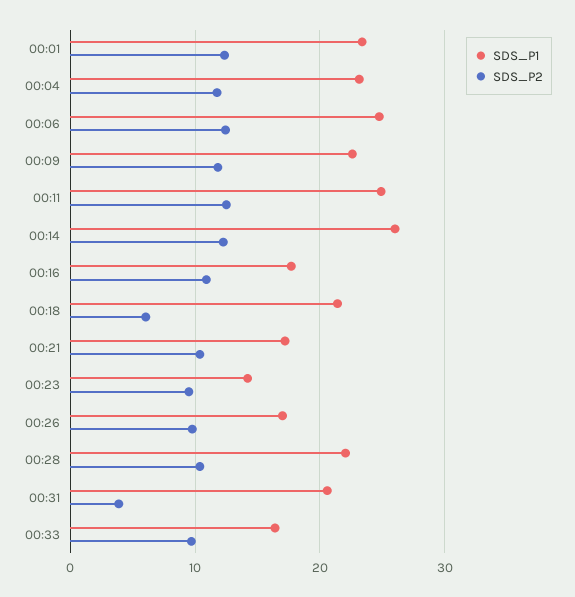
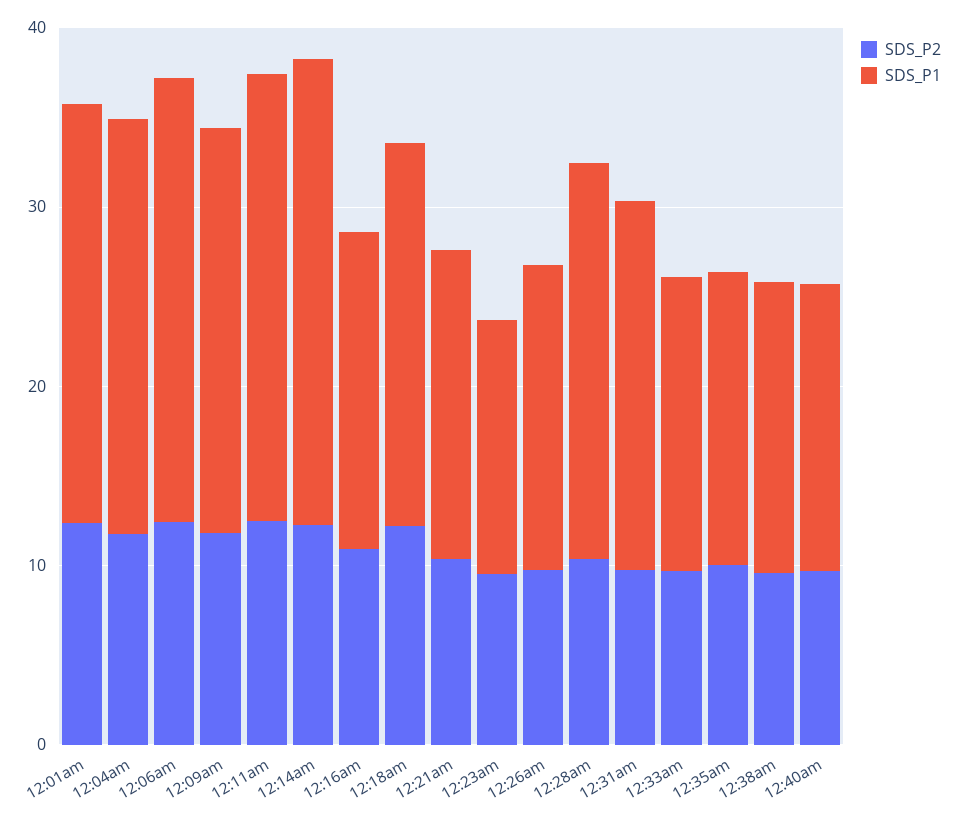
SDS_P2, 00:18: 6 -> 12
SDS_P2, 00:31: 4 -> 10
SDS_P2, 12:35am: none -> 10
SDS_P1, 12:35am: none -> 16
SDS_P2, 12:38am: none -> 10
SDS_P1, 12:38am: none -> 16
SDS_P2, 12:40am: none -> 10
SDS_P1, 12:40am: none -> 16

